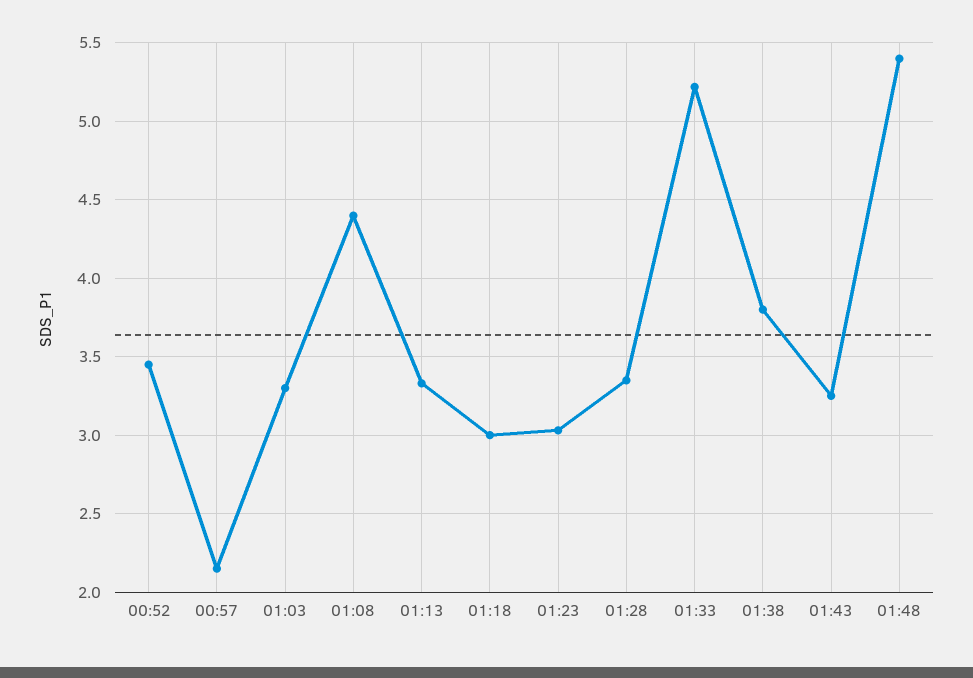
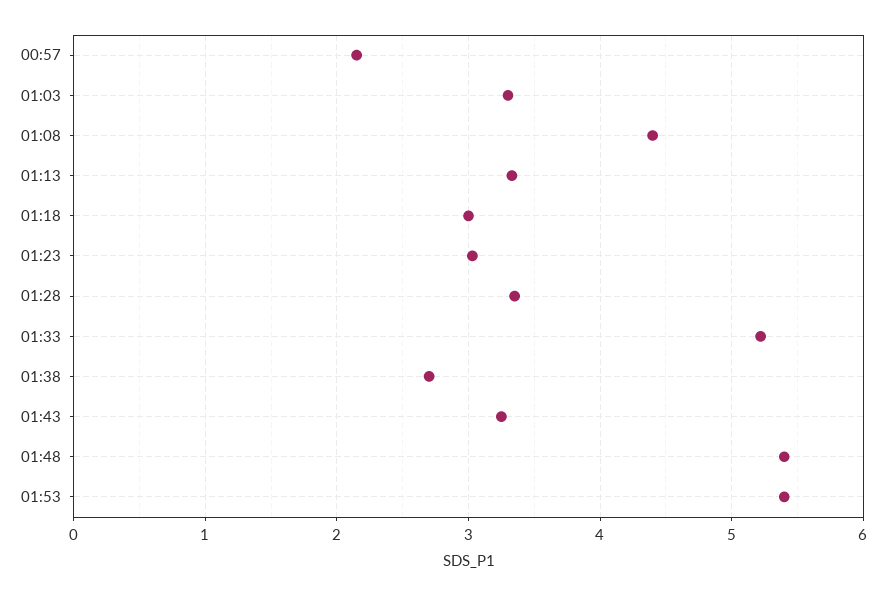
00:52: 3.45 -> none
01:38: 3.8 -> 2.7
01:53: none -> 5.4

